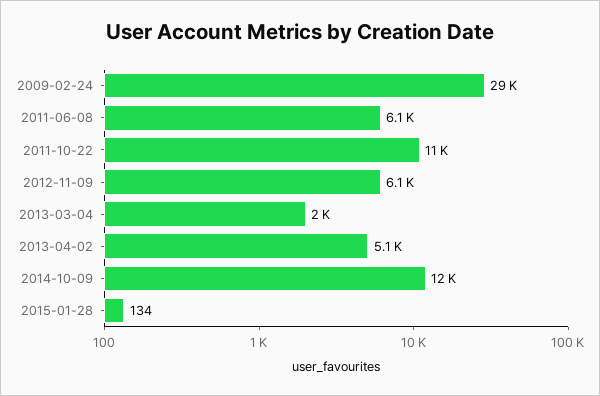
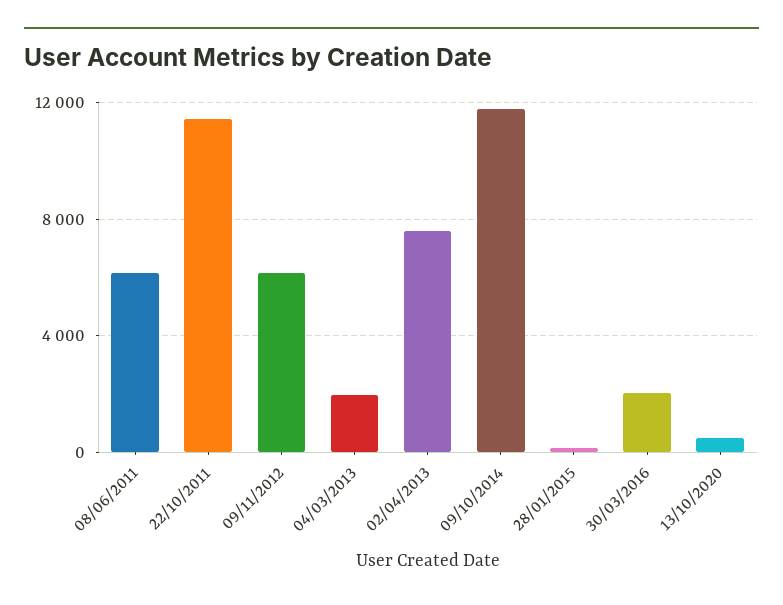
2009-02-24: 29000 -> none
2013-04-02: 5100 -> 7500
30/03/2016: none -> 2000
13/10/2020: none -> 500

